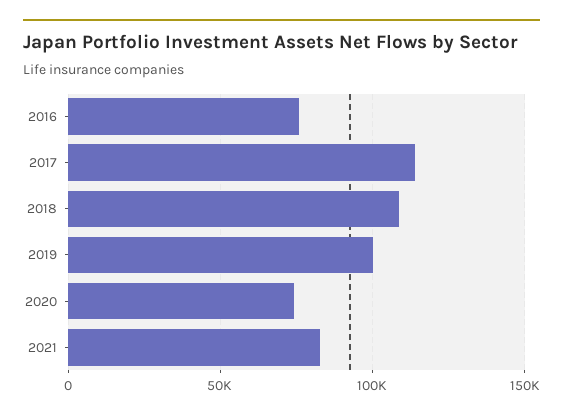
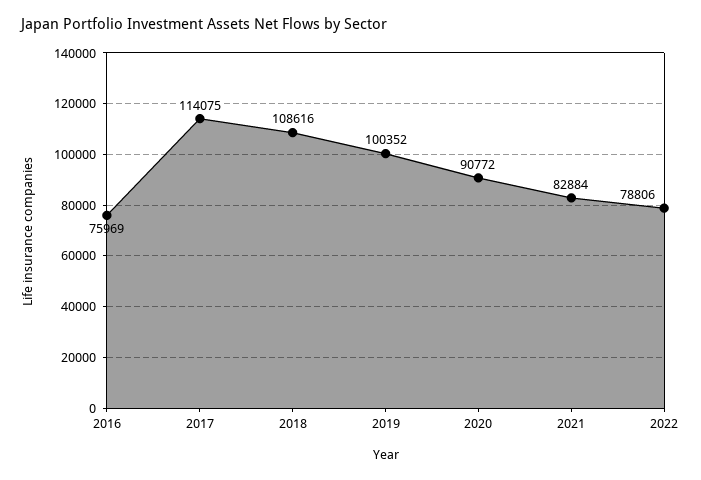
2020: 75000 -> 90772
2022: none -> 78806

